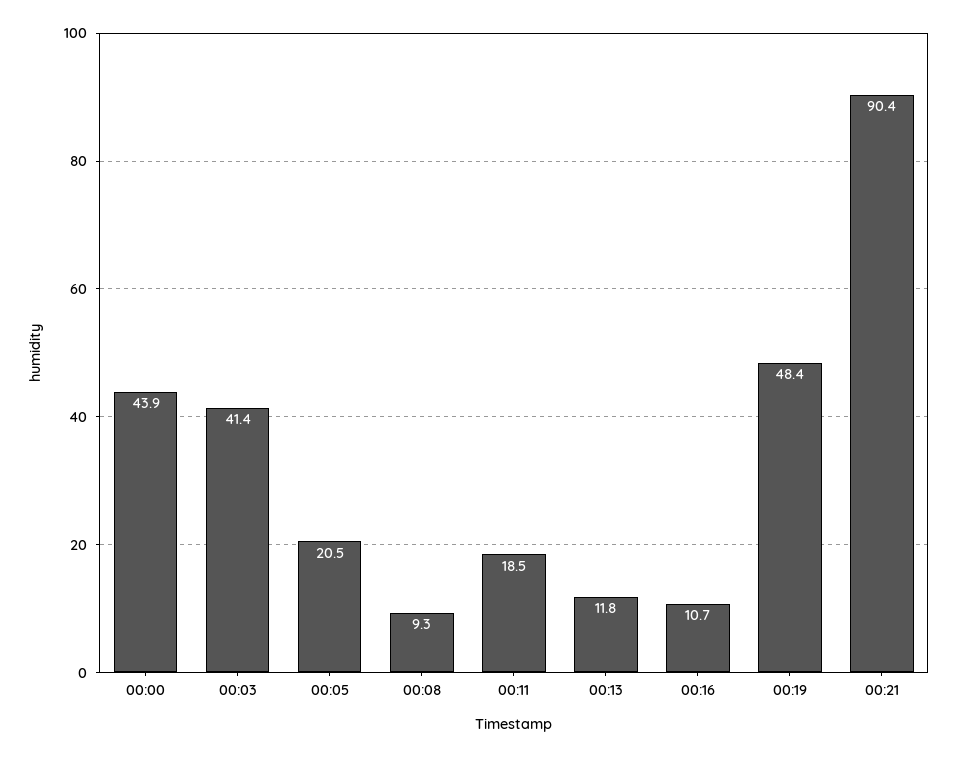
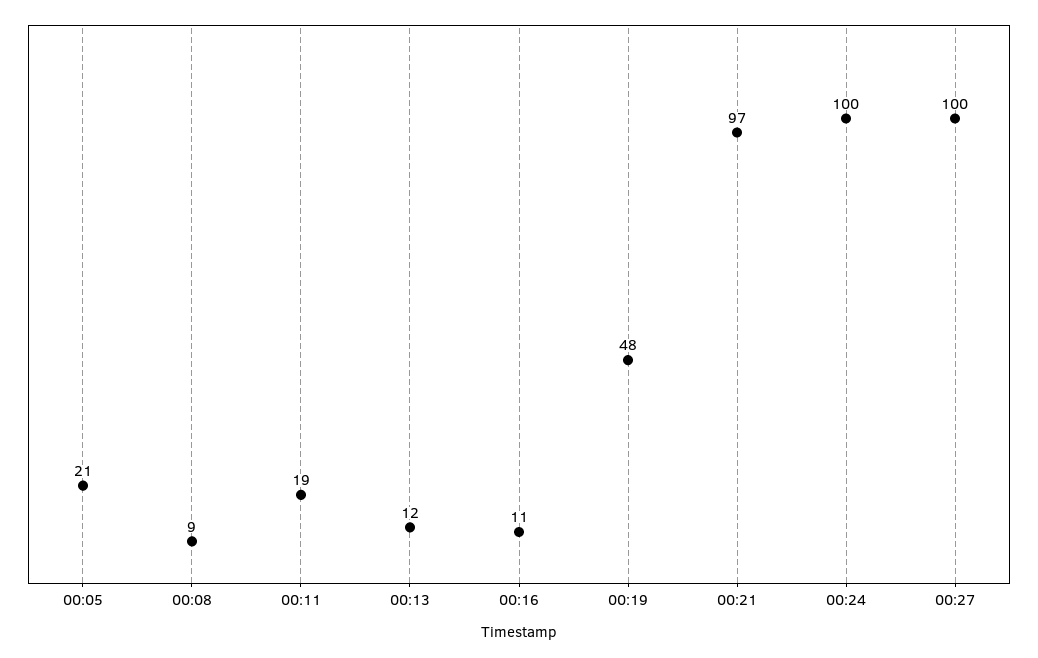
00:00: 43.9 -> none
00:03: 41.4 -> none
00:21: 90.4 -> 97
00:24: none -> 100
00:27: none -> 100

